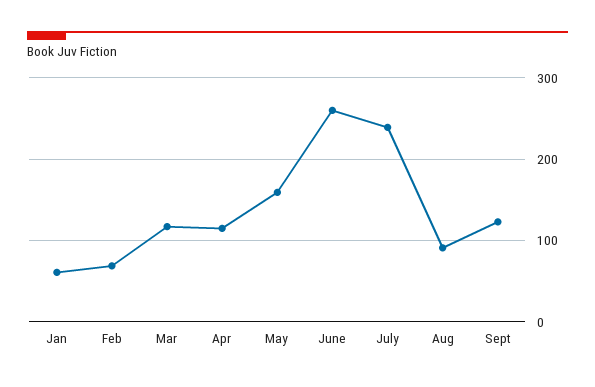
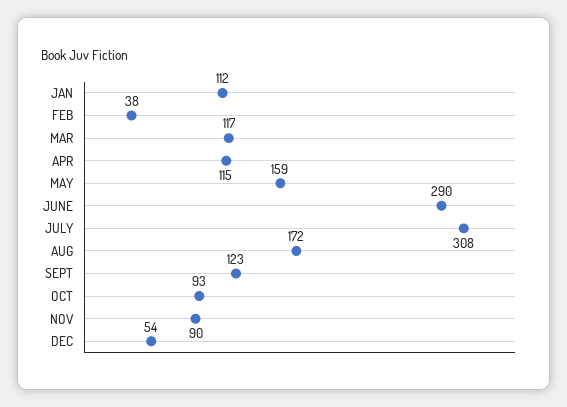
Jan: 60 -> 112
Feb: 70 -> 38
June: 260 -> 290
July: 240 -> 308
Aug: 90 -> 172
OCT: none -> 93
NOV: none -> 90
DEC: none -> 54

